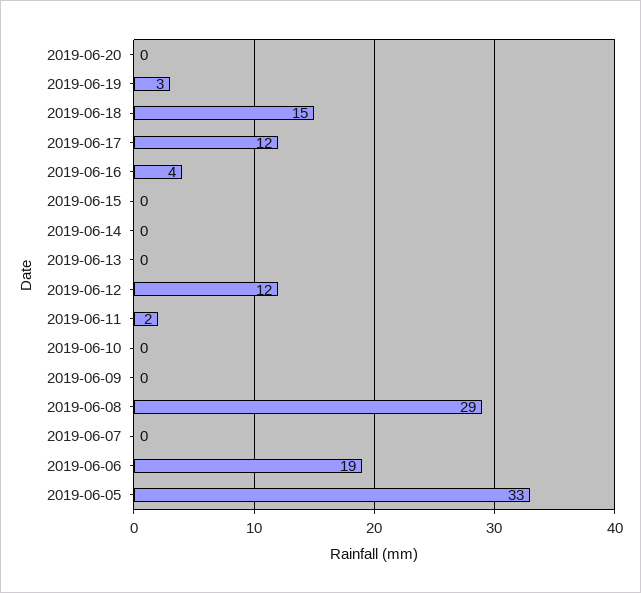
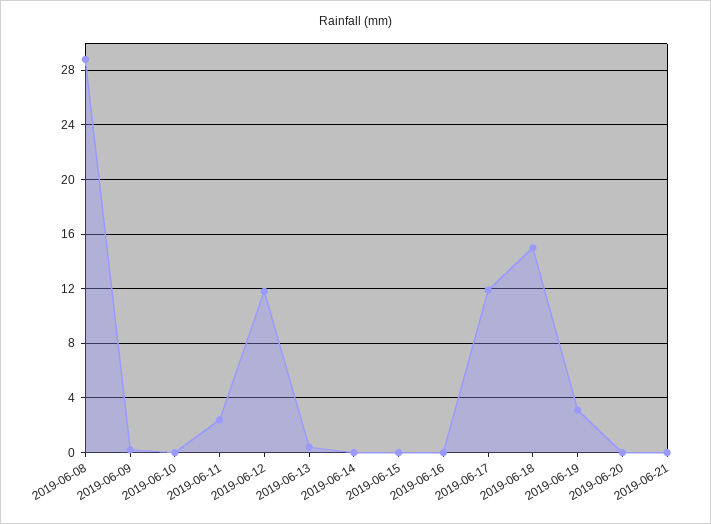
2019-06-16: 4 -> 0
2019-06-07: 0 -> none
2019-06-06: 19 -> none
2019-06-05: 33 -> none
2019-06-21: none -> 0

